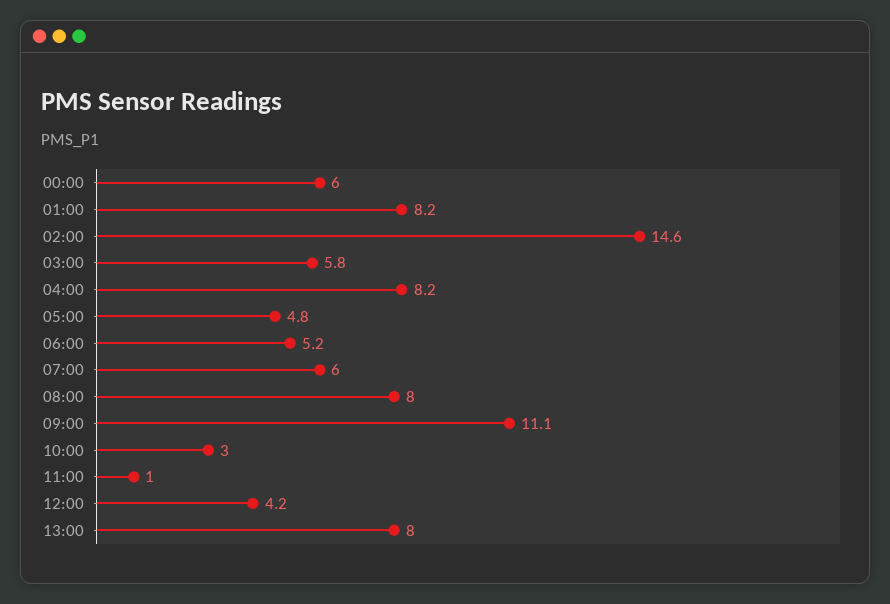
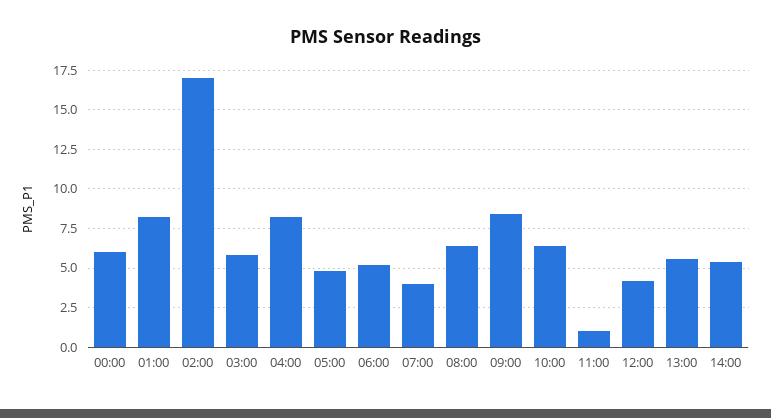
02:00: 14.6 -> 17
07:00: 6 -> 4
08:00: 8 -> 6.5
09:00: 11.1 -> 8.5
10:00: 3 -> 6.5
13:00: 8 -> 5.5
14:00: none -> 5.5

